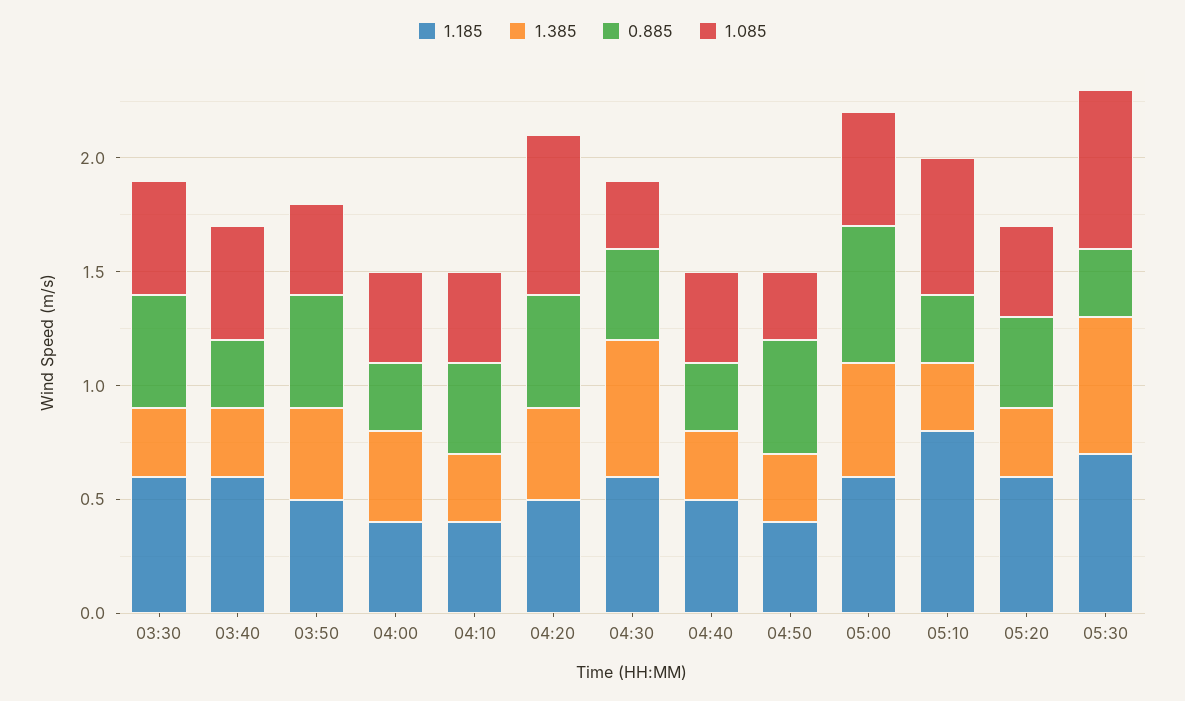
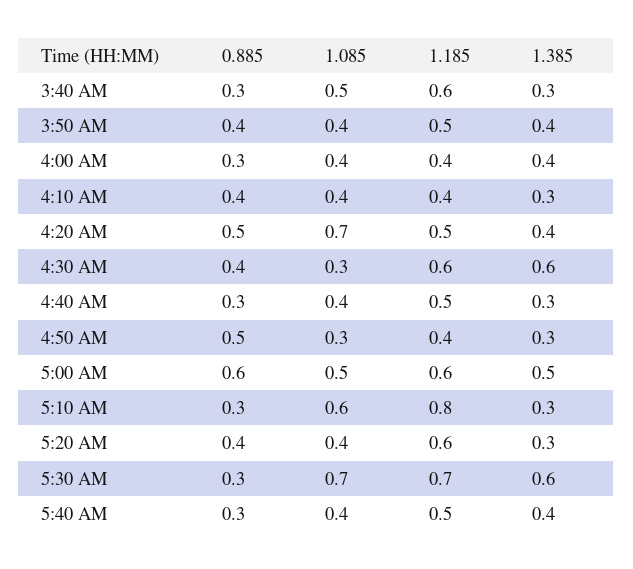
1.185, 03:30: 0.6 -> none
1.385, 03:30: 0.3 -> none
0.885, 03:30: 0.5 -> none
1.085, 03:30: 0.5 -> none
0.885, 03:50: 0.5 -> 0.4
0.885, 5:40 AM: none -> 0.3
1.085, 5:40 AM: none -> 0.4
1.185, 5:40 AM: none -> 0.5
1.385, 5:40 AM: none -> 0.4

